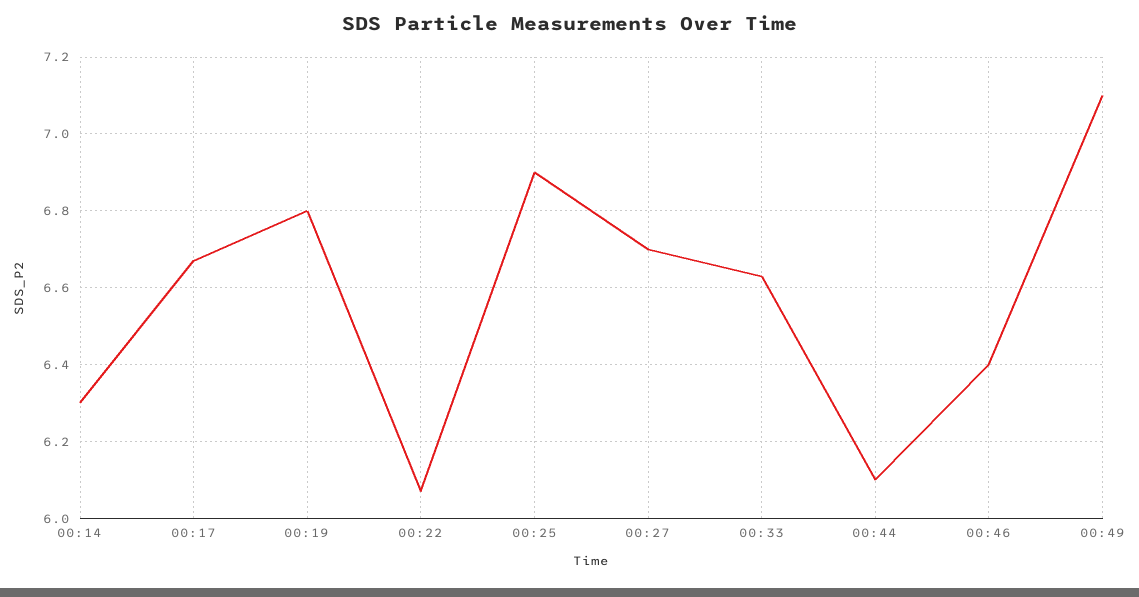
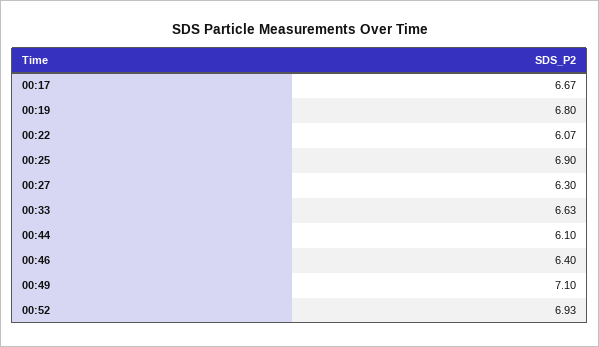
00:14: 6.3 -> none
00:27: 6.7 -> 6.3
00:52: none -> 6.93

